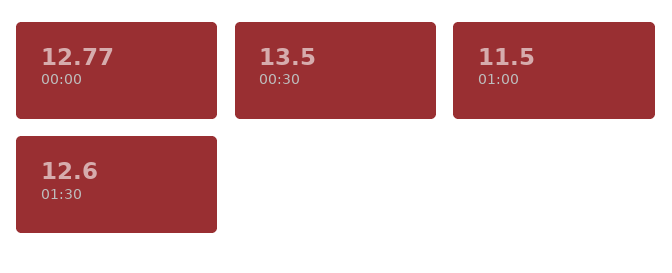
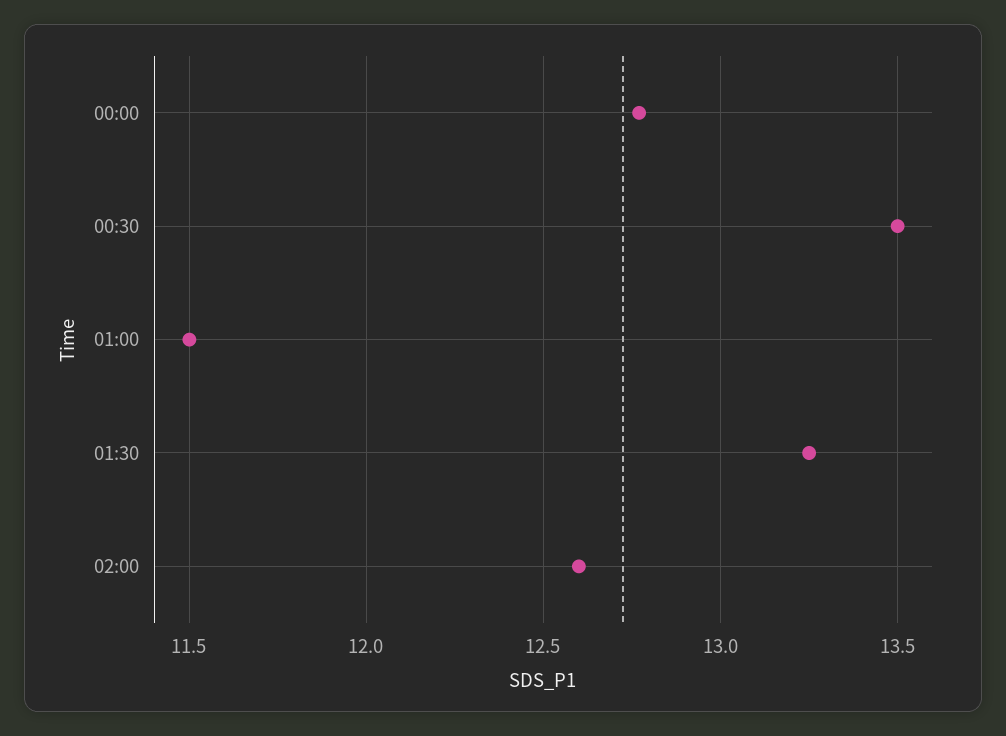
01:30: 12.6 -> 13.25
02:00: none -> 12.6

